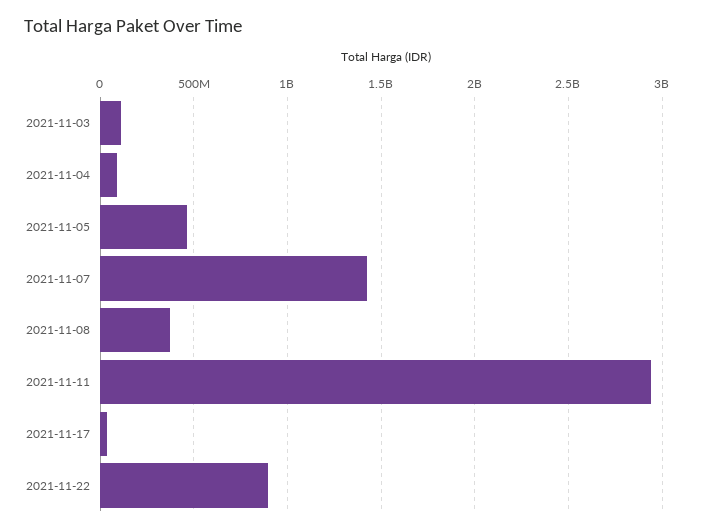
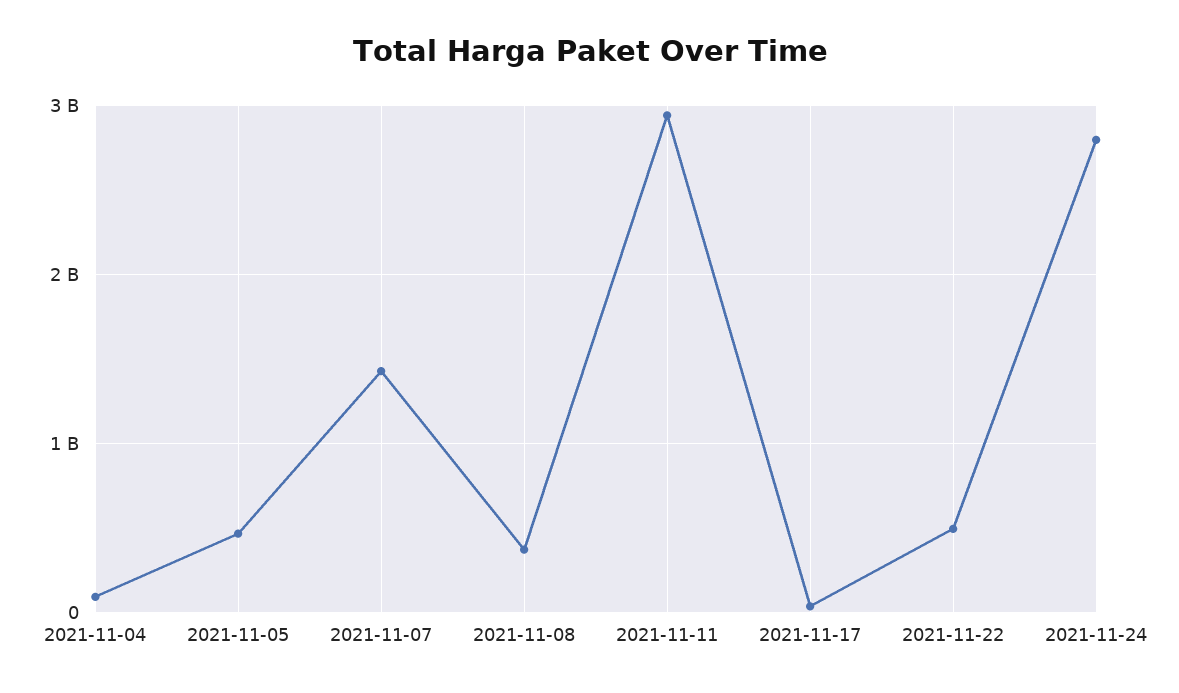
2021-11-03: 100000000 -> none
2021-11-22: 900000000 -> 500000000
2021-11-24: none -> 2800000000

